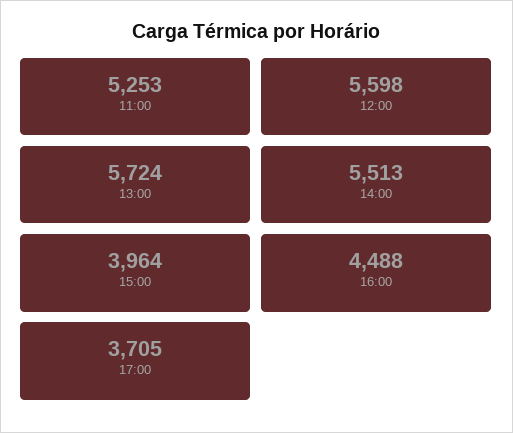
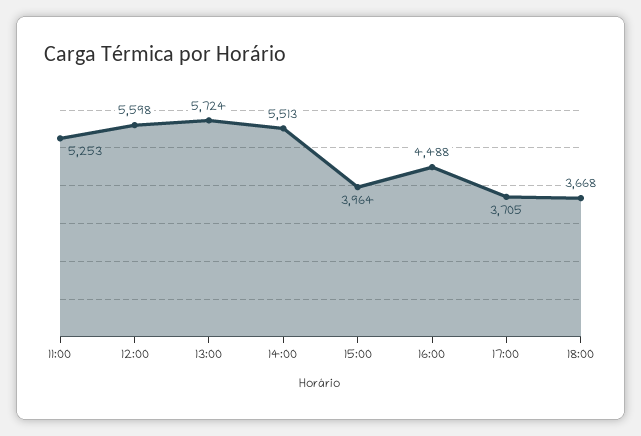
18:00: none -> 3668

